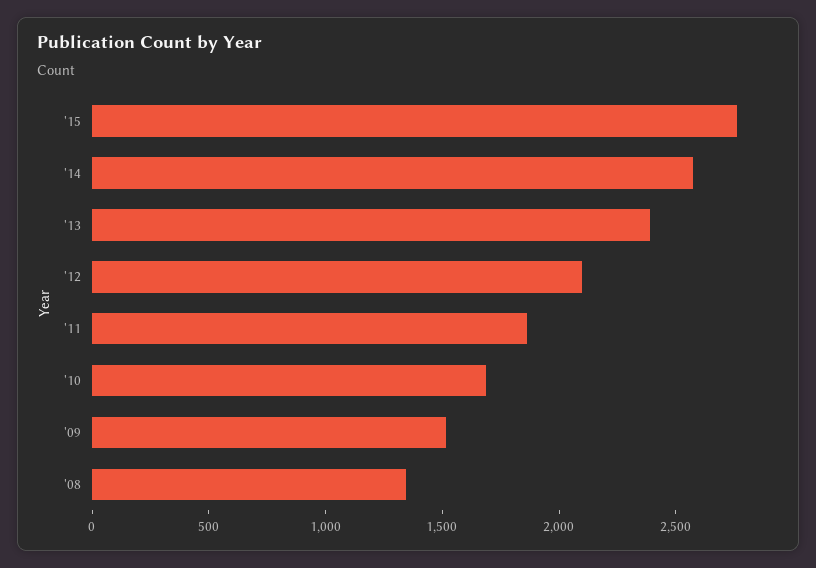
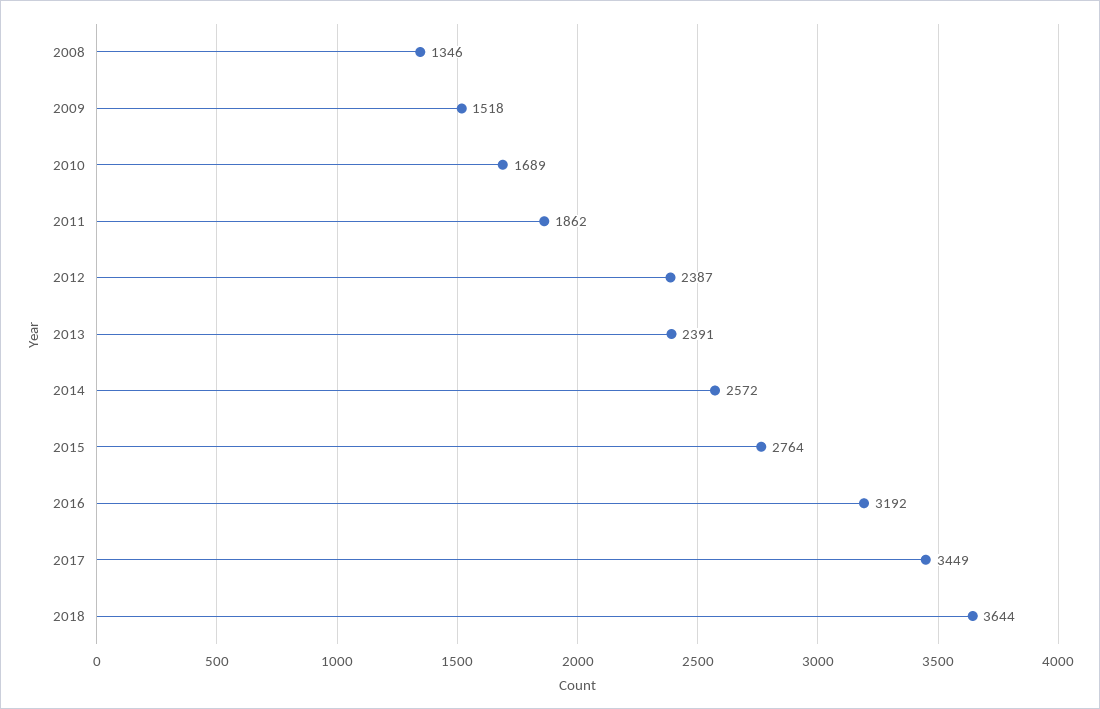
'12: 2100 -> 2387
2016: none -> 3192
2017: none -> 3449
2018: none -> 3644

